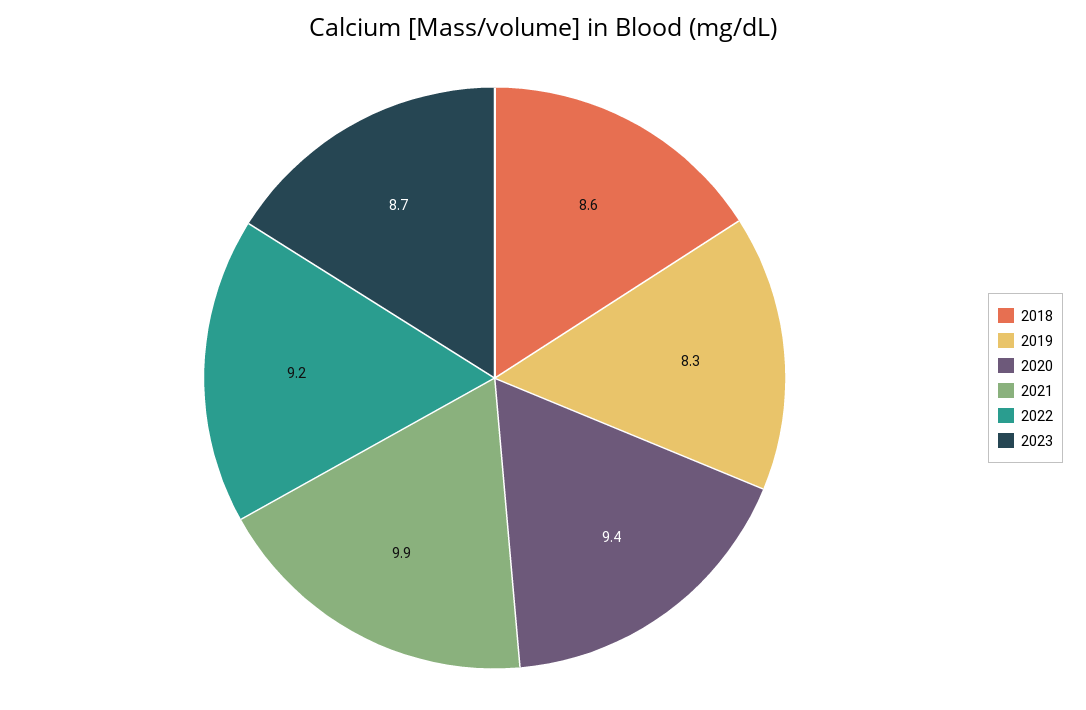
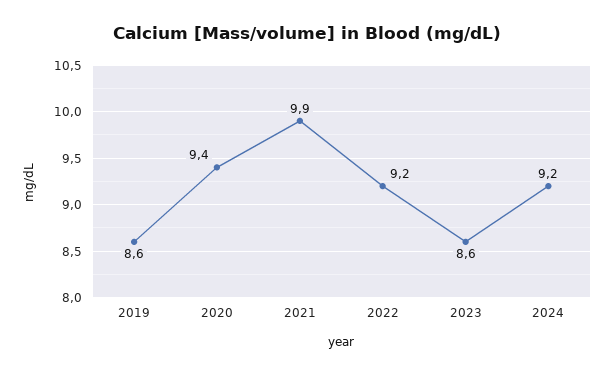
2018: 8.6 -> none
2019: 8.3 -> 8.6
2023: 8.7 -> 8.6
2024: none -> 9.2

